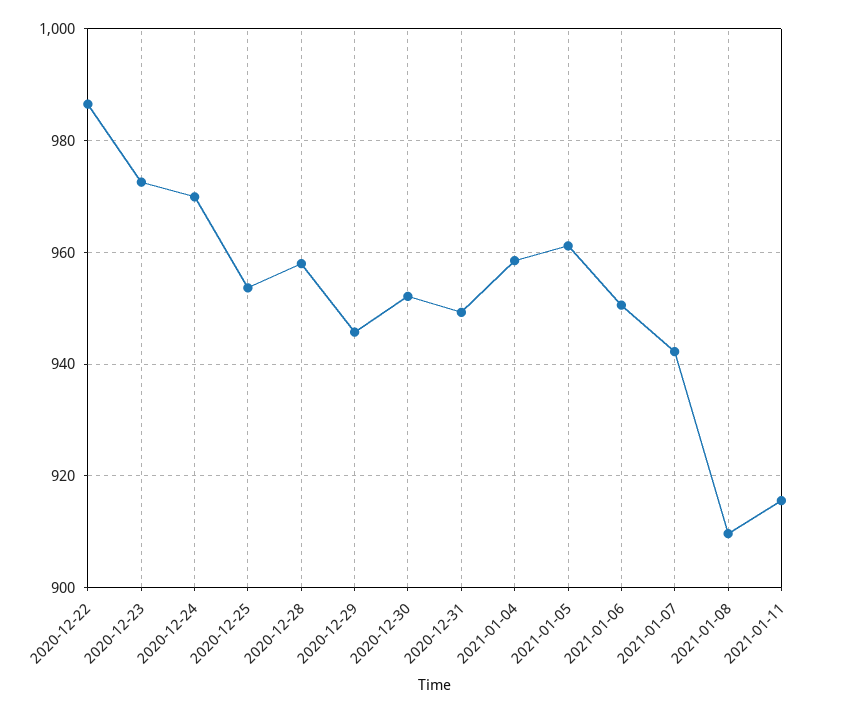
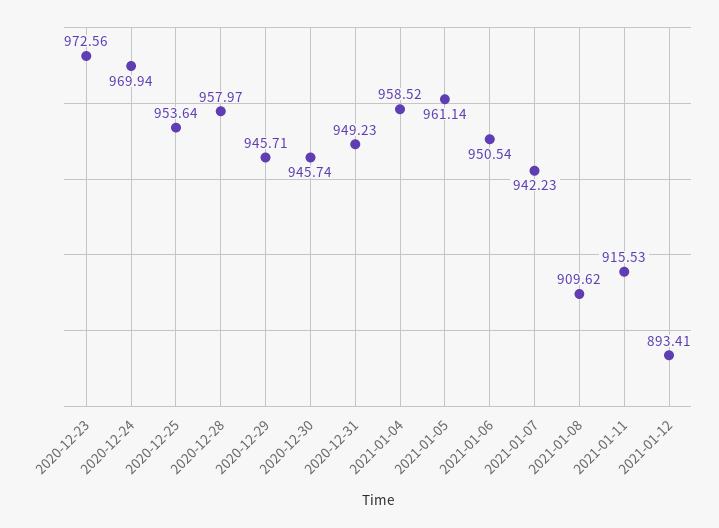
2020-12-22: 986 -> none
2020-12-30: 952 -> 945.74
2021-01-12: none -> 893.41

